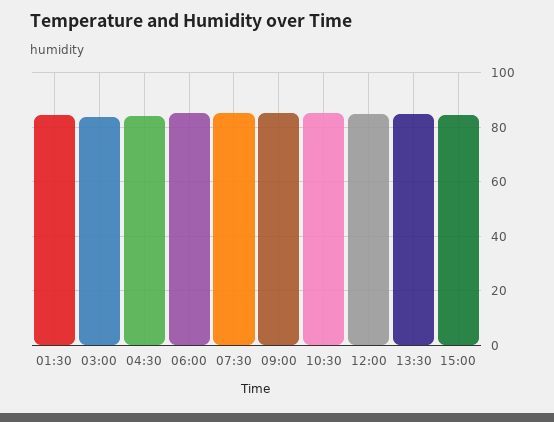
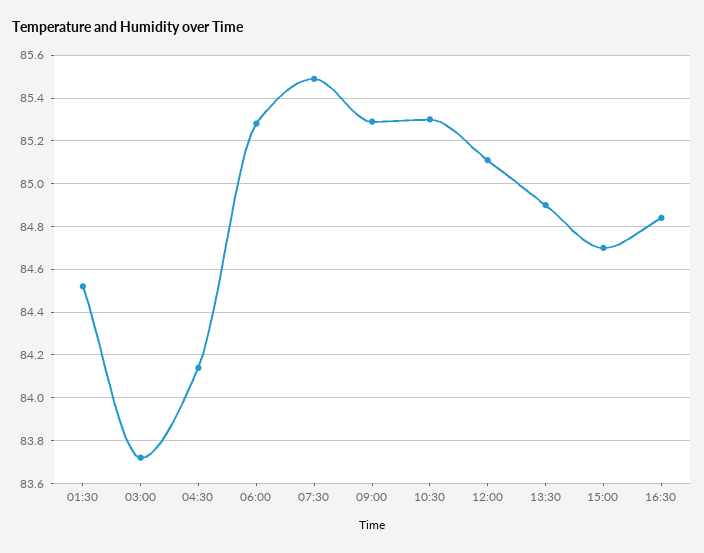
16:30: none -> 84.85

